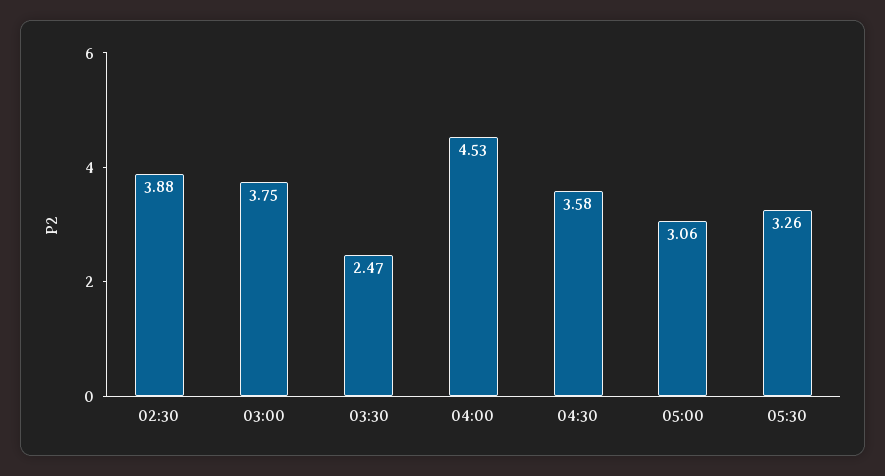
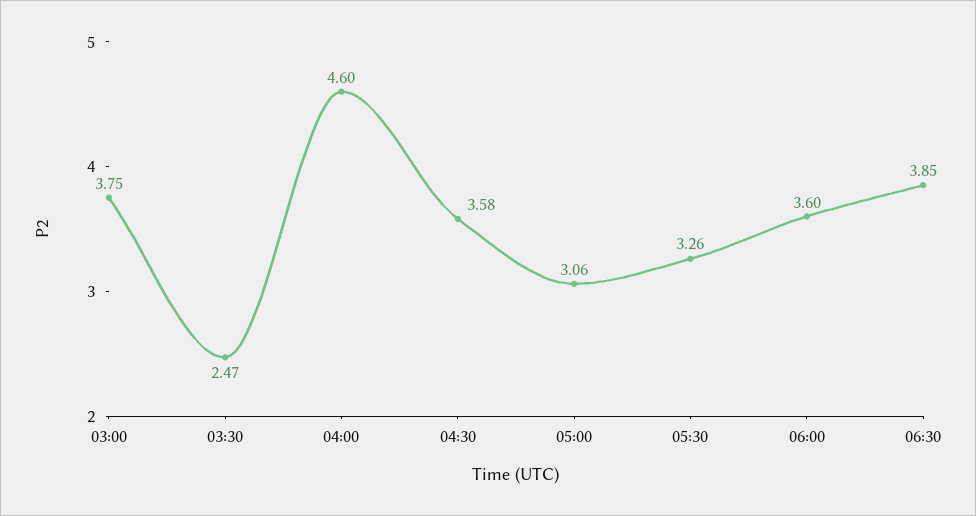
02:30: 3.88 -> none
04:00: 4.53 -> 4.6
06:00: none -> 3.6
06:30: none -> 3.85

